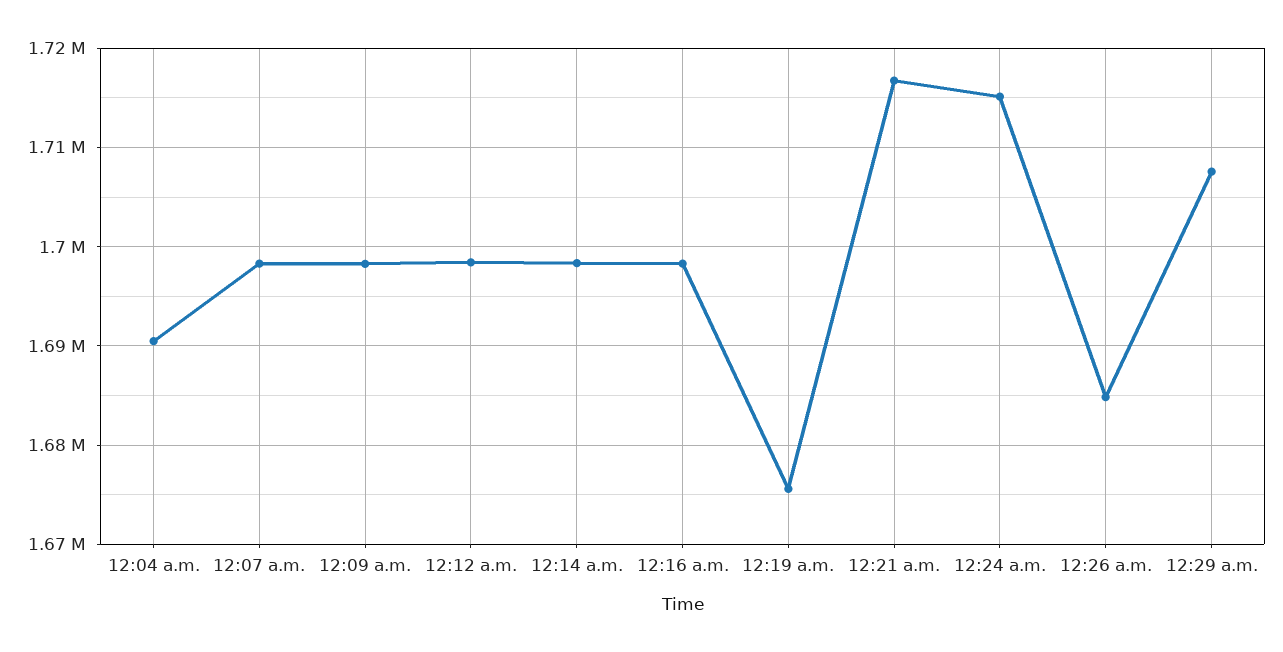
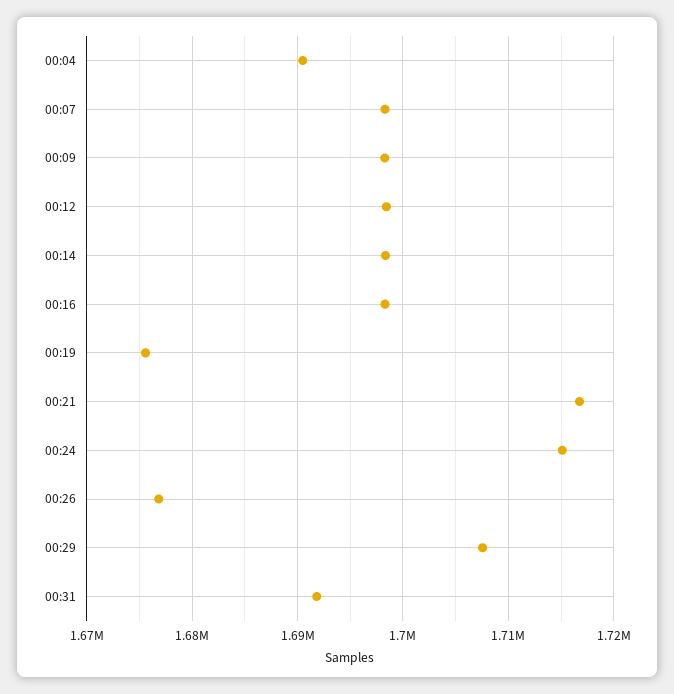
12:26 a.m.: 1685000 -> 1677000
00:31: none -> 1692000

